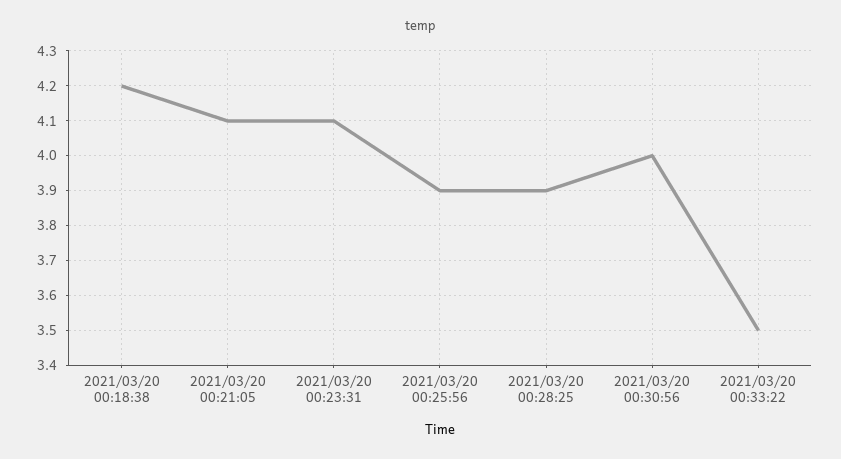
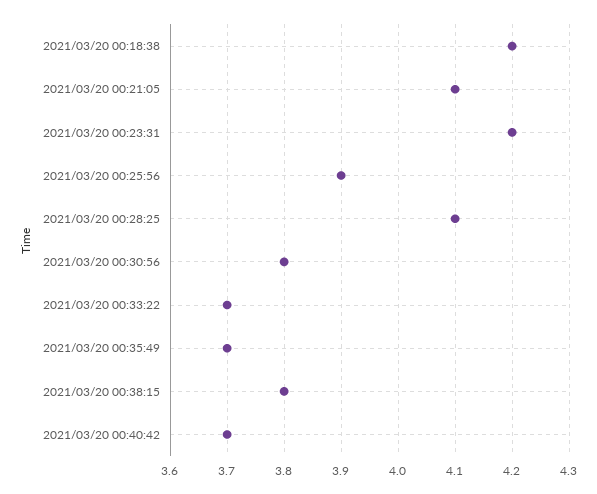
2021/03/20 00:23:31: 4.1 -> 4.2
2021/03/20 00:28:25: 3.9 -> 4.1
2021/03/20 00:30:56: 4 -> 3.8
2021/03/20 00:33:22: 3.5 -> 3.7
2021/03/20 00:35:49: none -> 3.7
2021/03/20 00:38:15: none -> 3.8
2021/03/20 00:40:42: none -> 3.7

